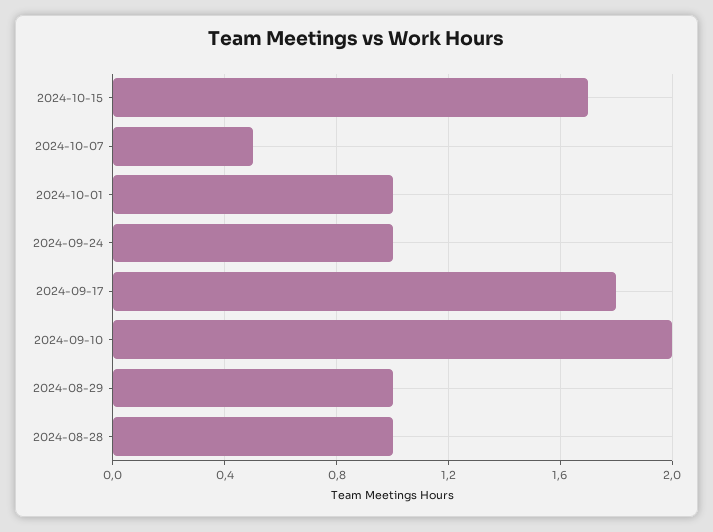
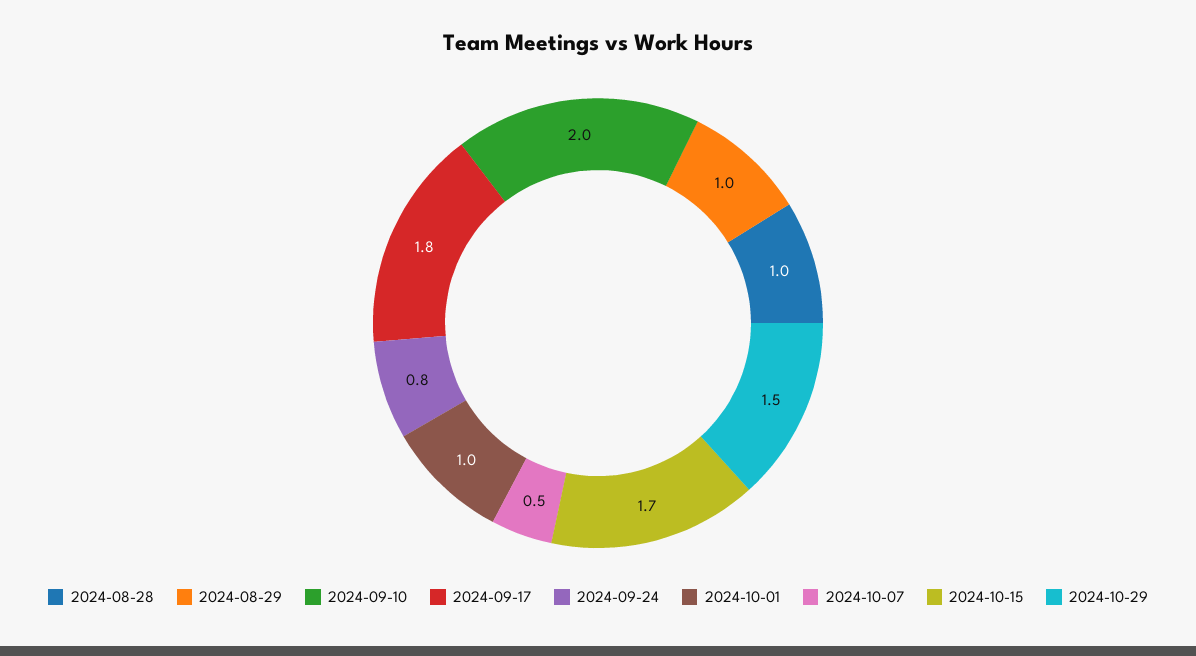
2024-09-24: 1 -> 0.8
2024-10-29: none -> 1.5

